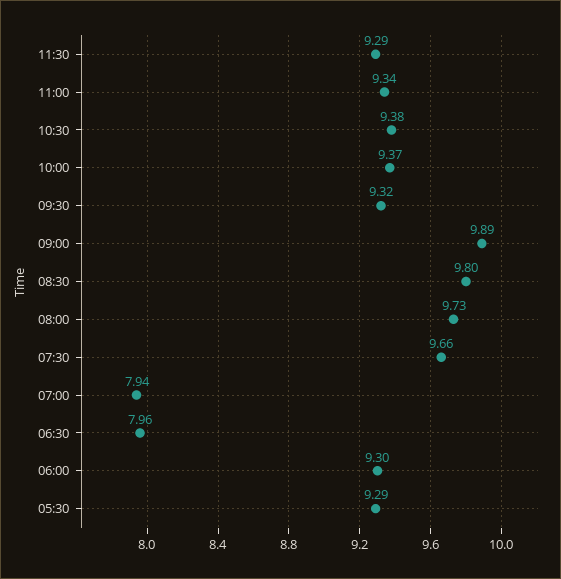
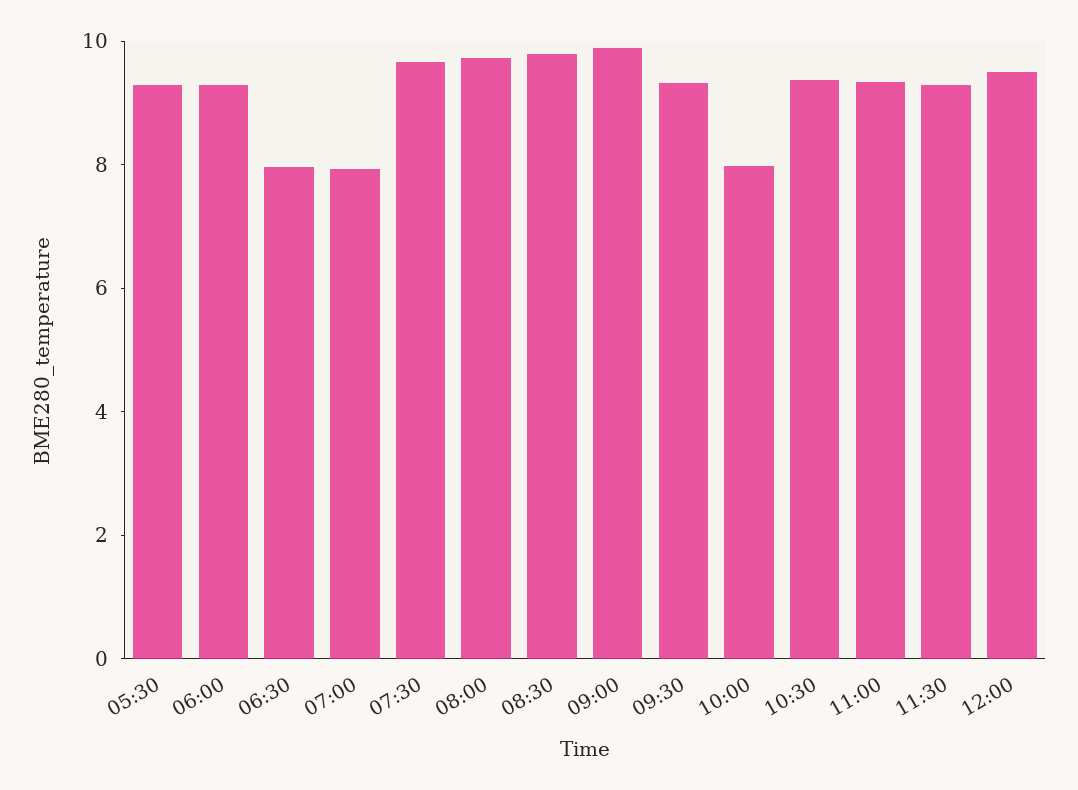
10:00: 9.37 -> 8
12:00: none -> 9.5

